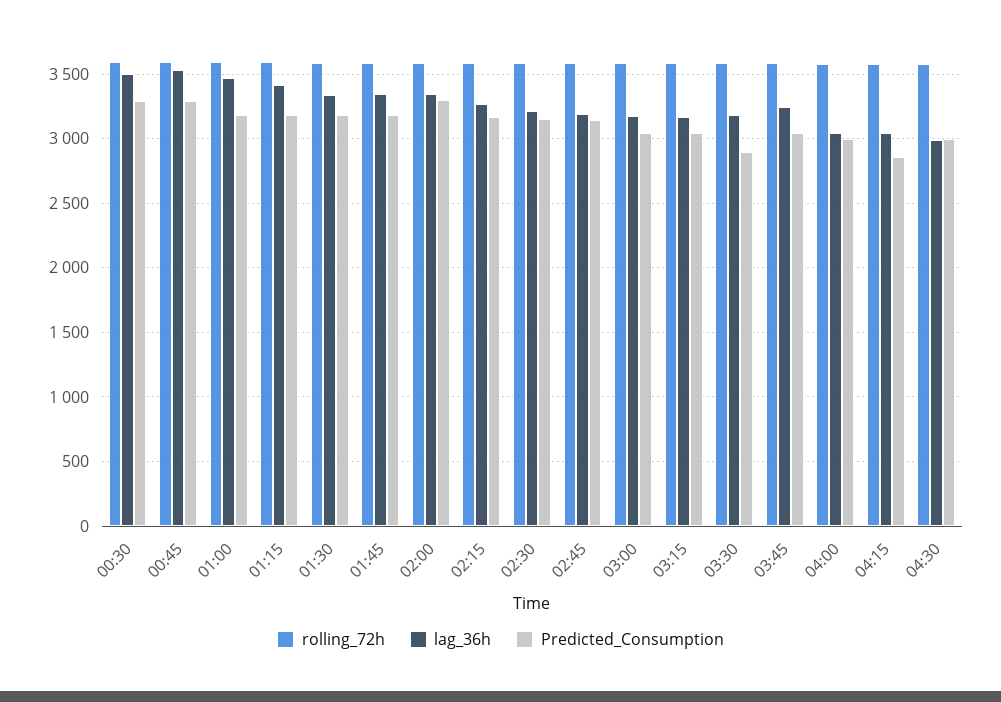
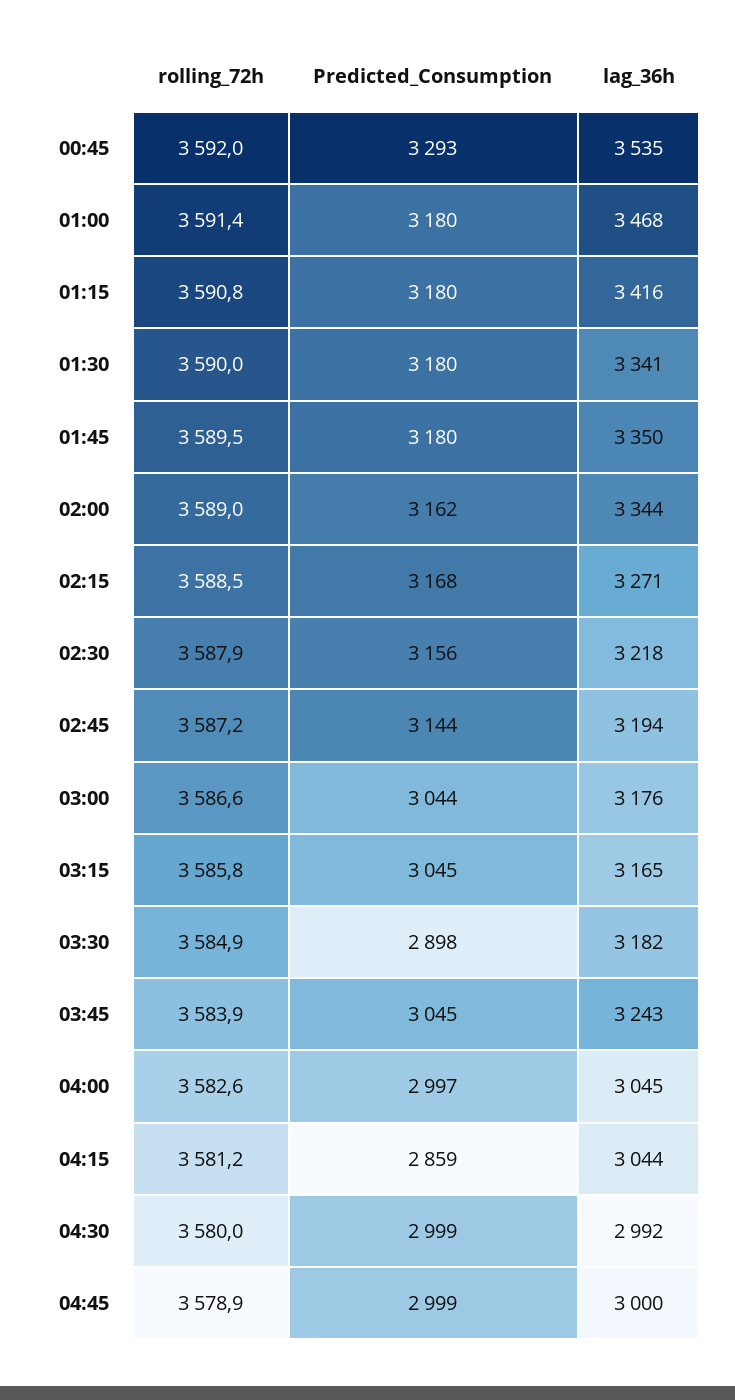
rolling_72h, 00:30: 3600 -> none
lag_36h, 00:30: 3500 -> none
Predicted_Consumption, 00:30: 3300 -> none
Predicted_Consumption, 02:00: 3300 -> 3162
rolling_72h, 04:45: none -> 3578.9
Predicted_Consumption, 04:45: none -> 2999
lag_36h, 04:45: none -> 3000

